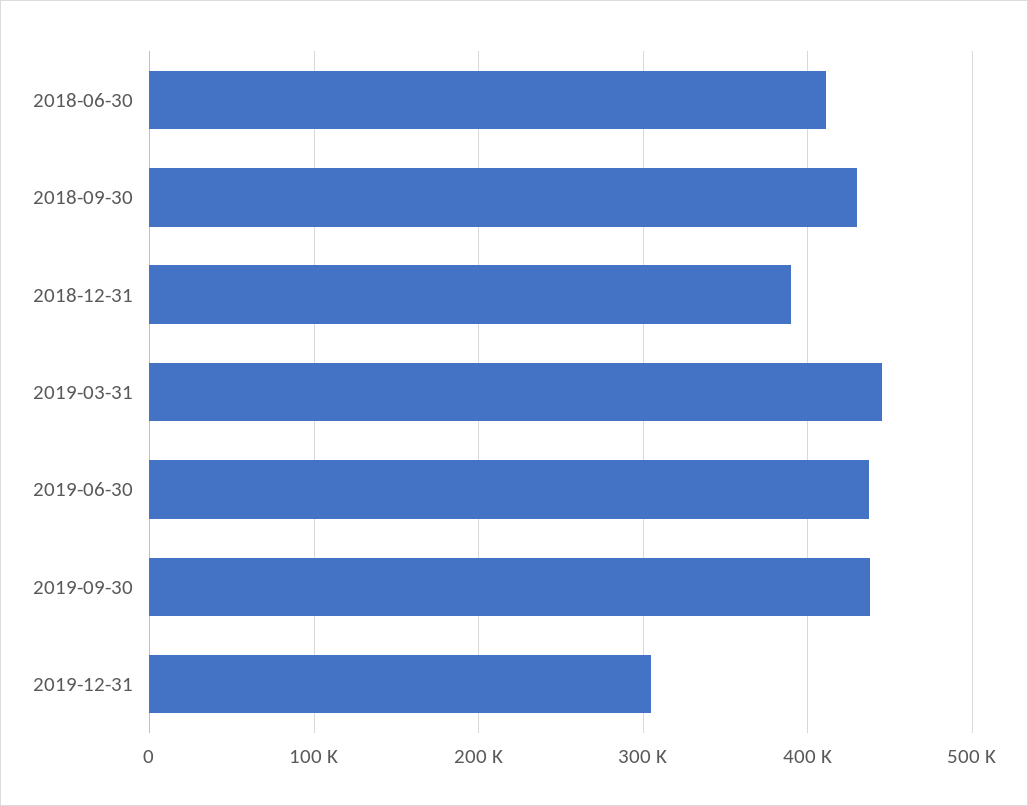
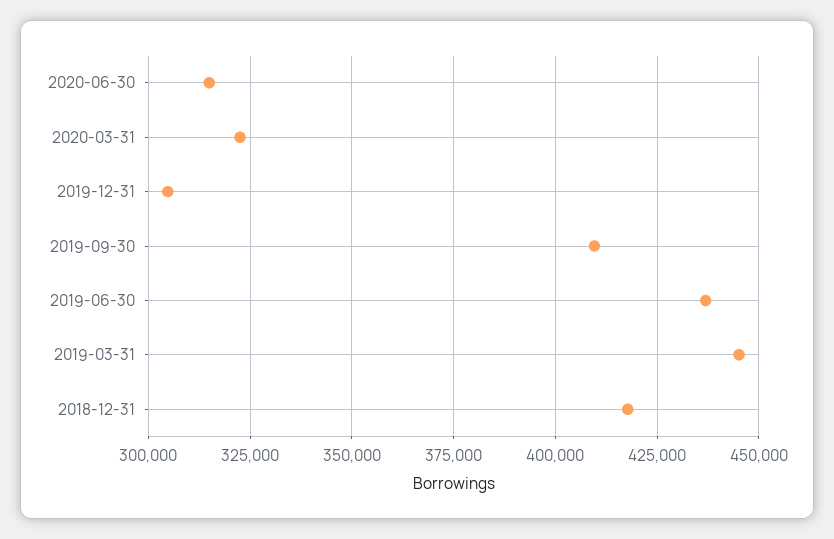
2018-06-30: 410000 -> none
2018-09-30: 430000 -> none
2018-12-31: 390000 -> 417500
2019-09-30: 440000 -> 410000
2020-06-30: none -> 315000
2020-03-31: none -> 322500

